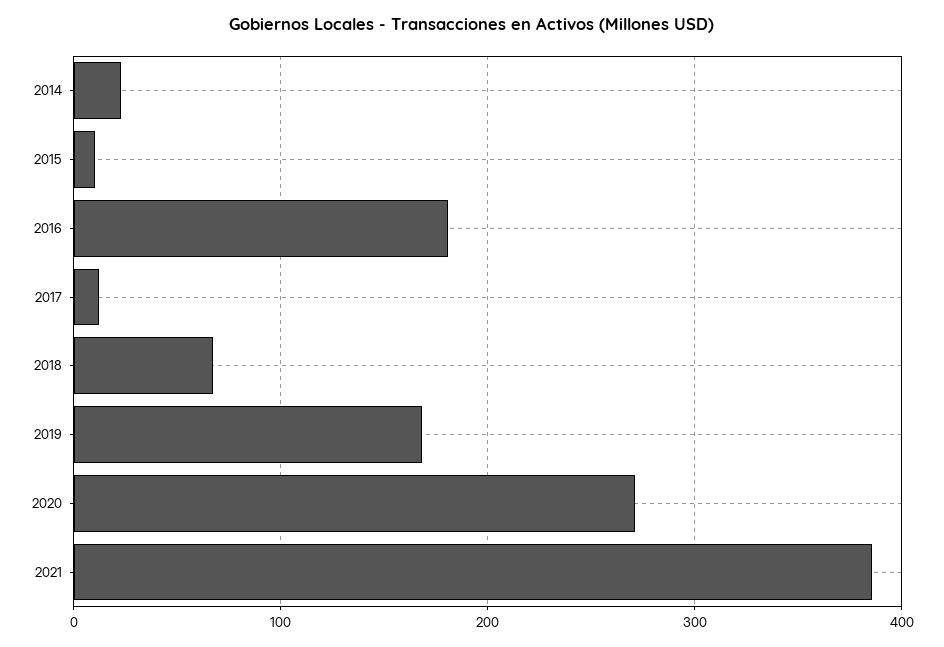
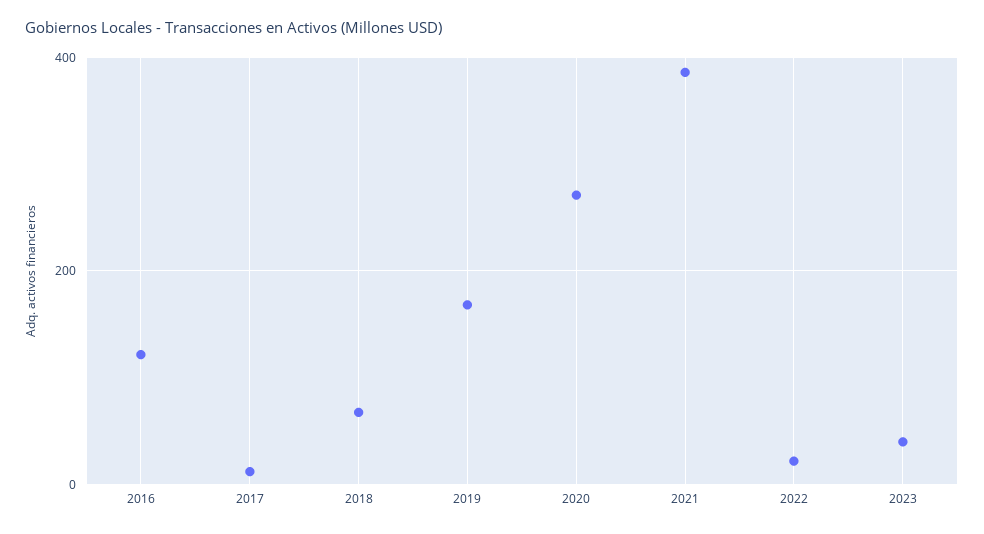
2014: 20 -> none
2015: 10 -> none
2016: 180 -> 120
2022: none -> 20
2023: none -> 40

